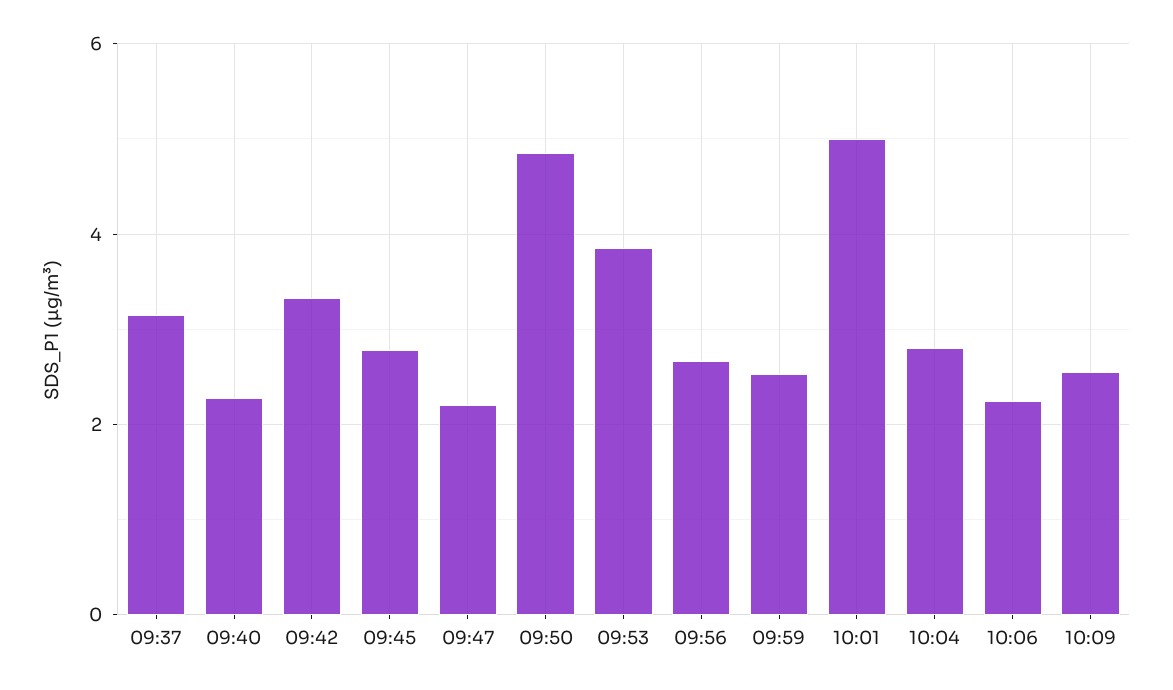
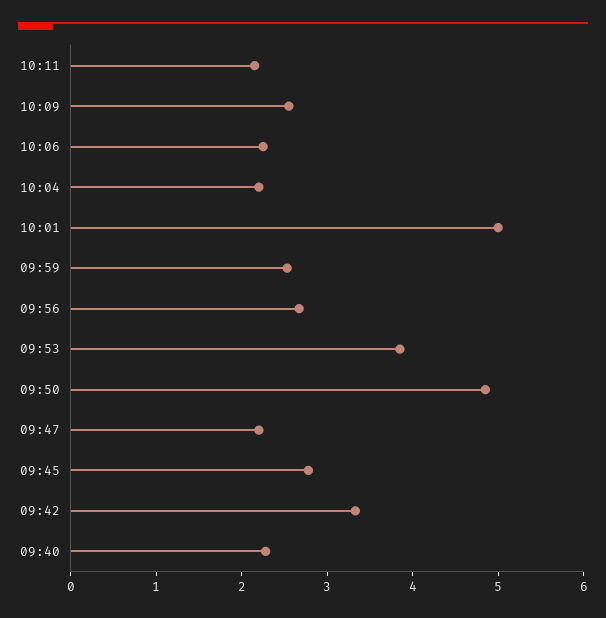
09:37: 3.2 -> none
10:04: 2.8 -> 2.2
10:11: none -> 2.2

